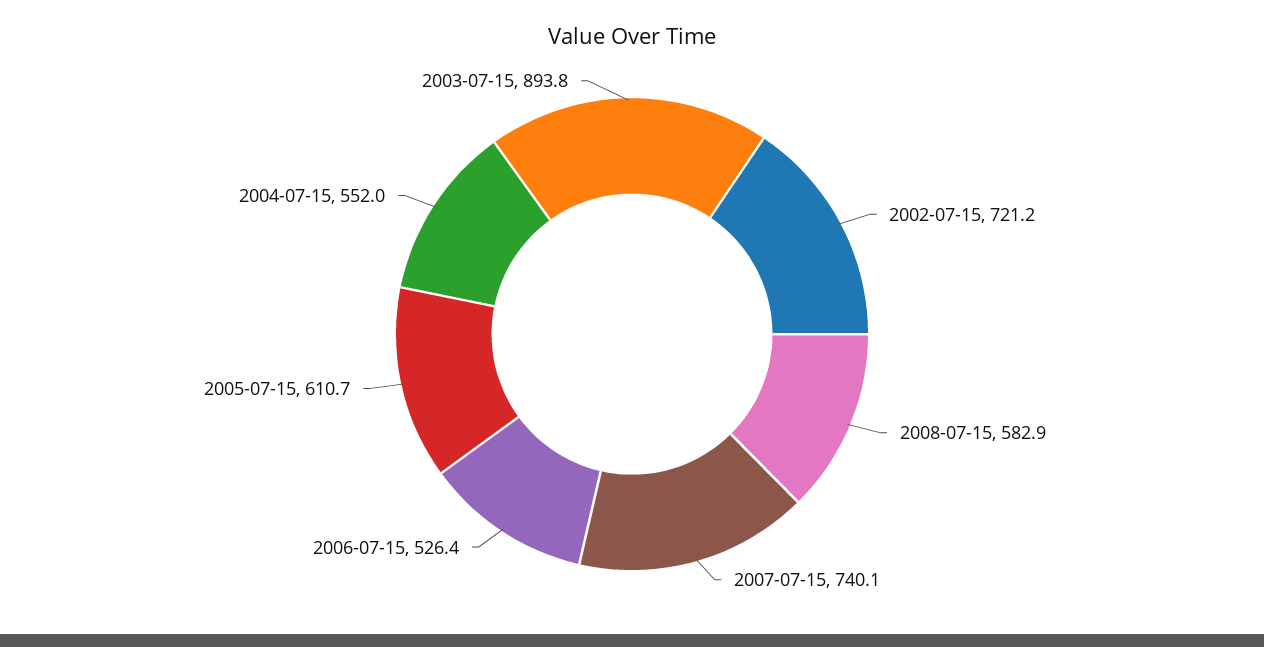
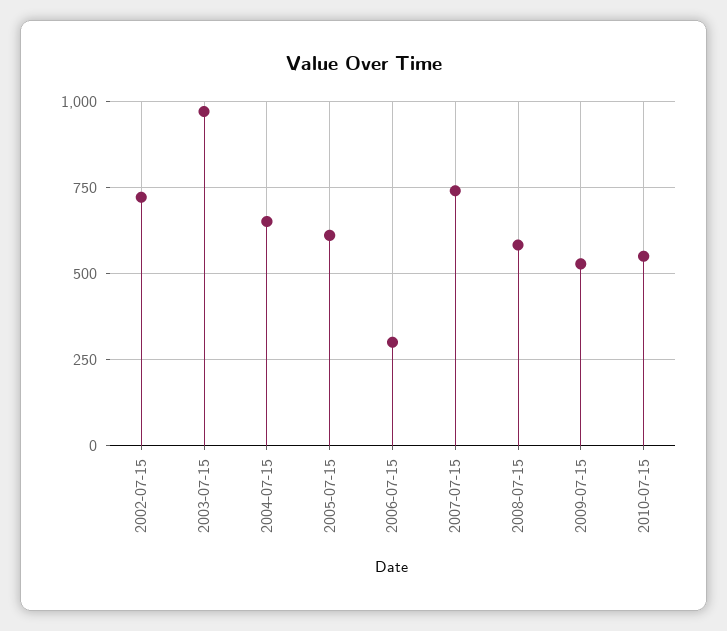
2006-07-15: 526.4 -> 300
2004-07-15: 552 -> 650
2003-07-15: 893.8 -> 975
2009-07-15: none -> 525
2010-07-15: none -> 550

